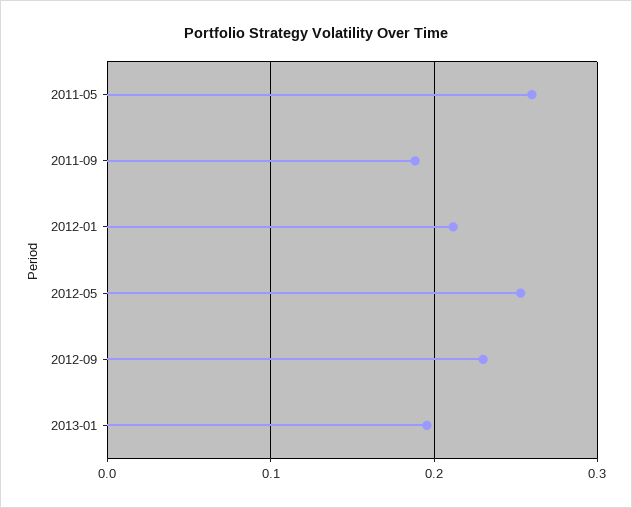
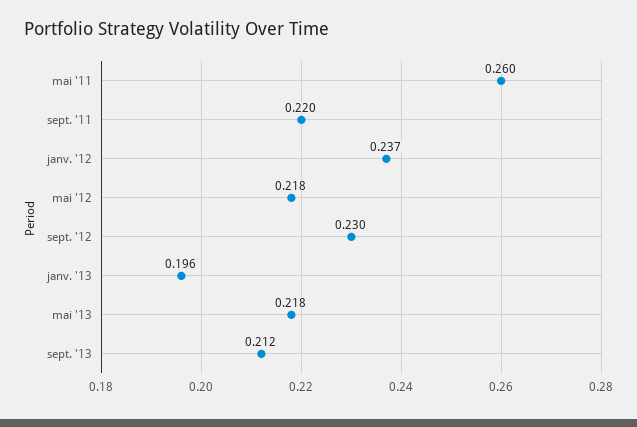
2011-09: 0.19 -> 0.22
2012-01: 0.21 -> 0.237
2012-05: 0.25 -> 0.218
mai '13: none -> 0.218
sept. '13: none -> 0.212

